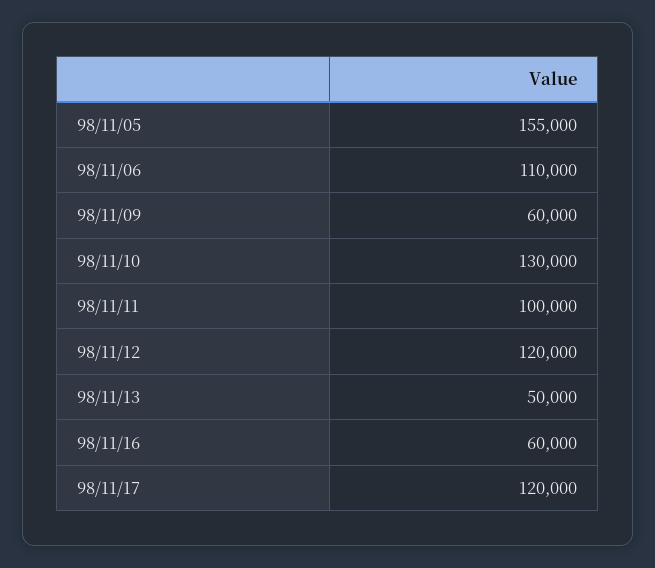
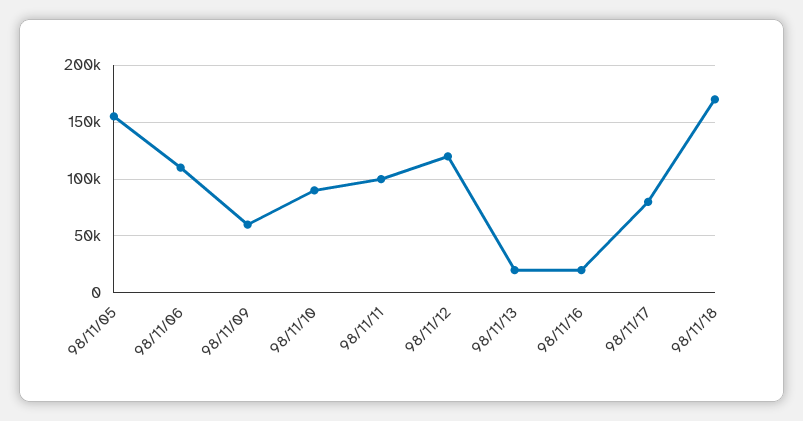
98/11/10: 130000 -> 90000
98/11/13: 50000 -> 20000
98/11/16: 60000 -> 20000
98/11/17: 120000 -> 80000
98/11/18: none -> 170000

